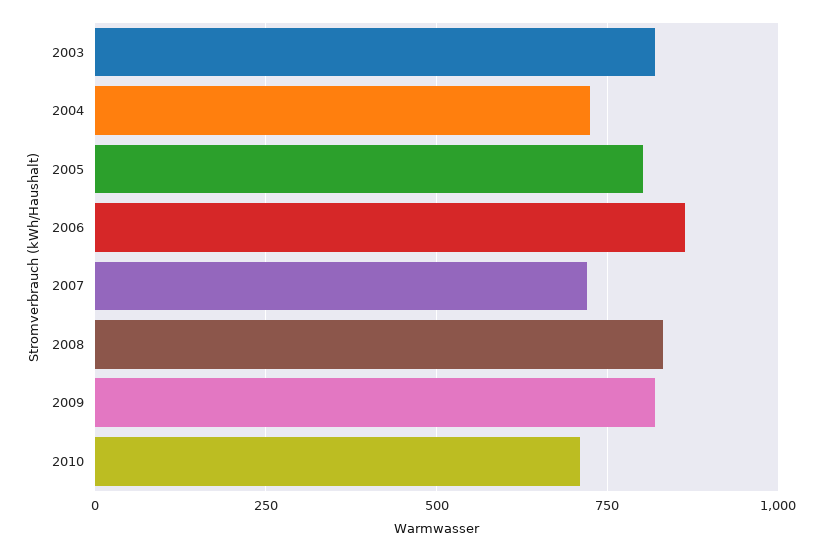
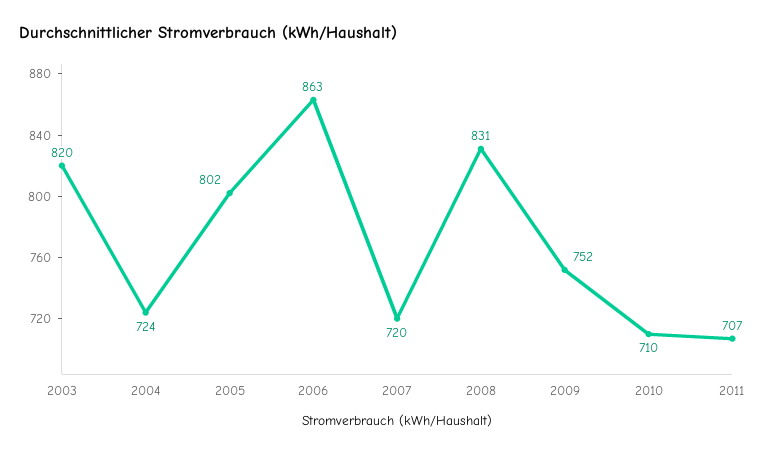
2009: 825 -> 752
2011: none -> 707

